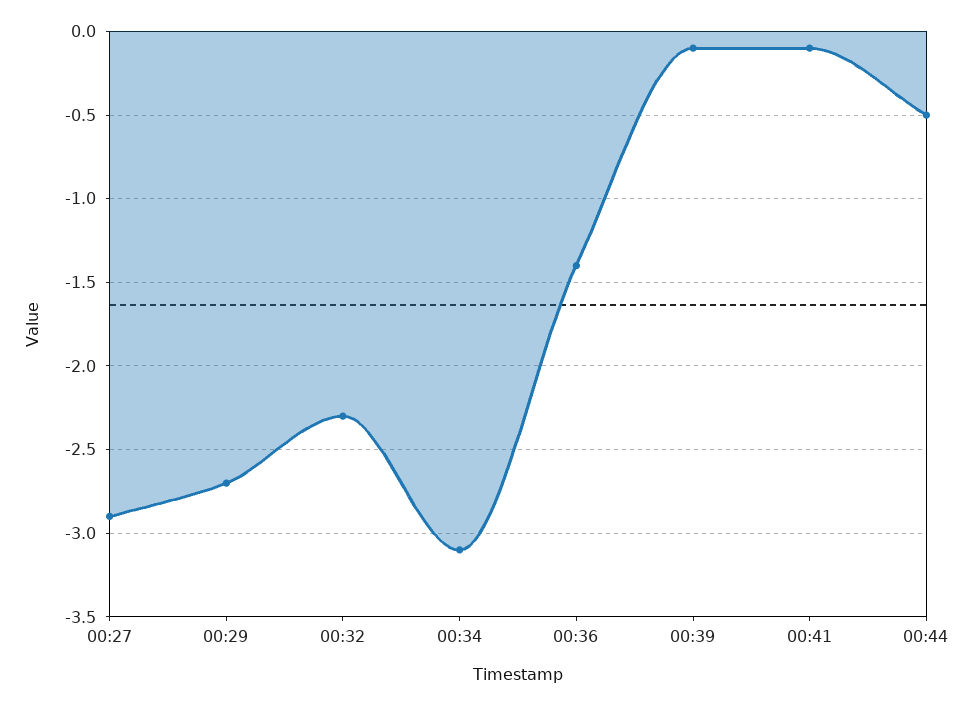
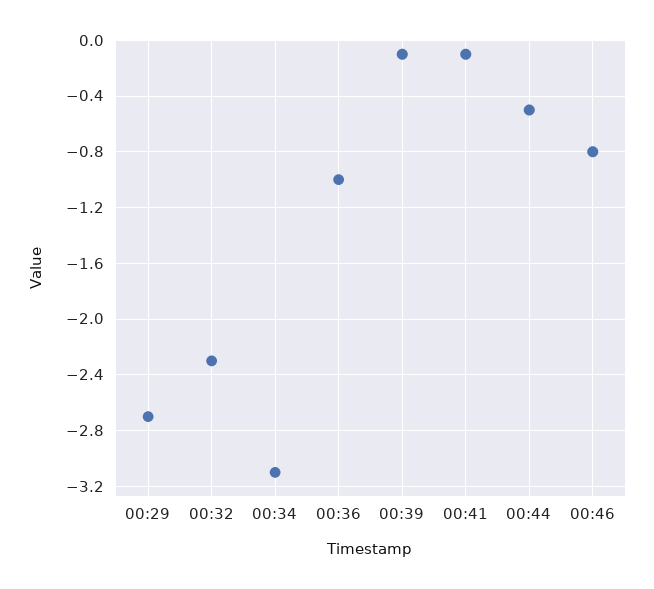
00:27: -2.9 -> none
00:36: -1.4 -> -1
00:46: none -> -0.8

